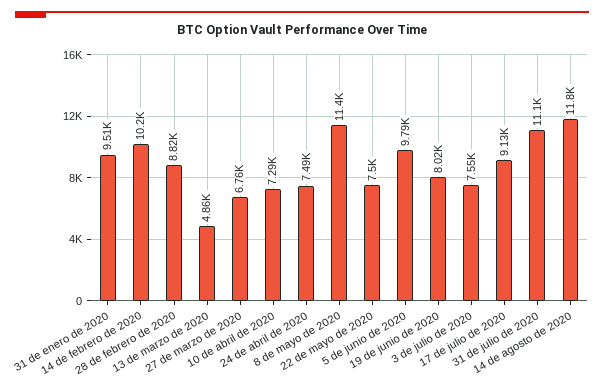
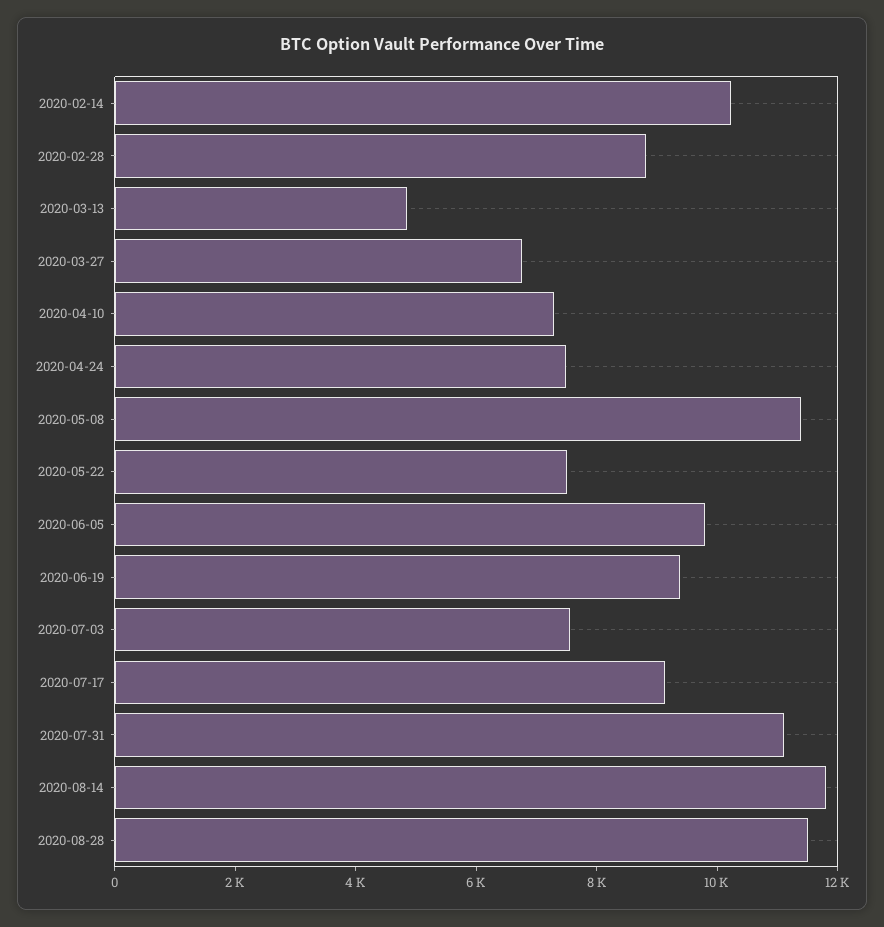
31 de enero de 2020: 9510 -> none
19 de junio de 2020: 8020 -> 9500
2020-08-28: none -> 11500

